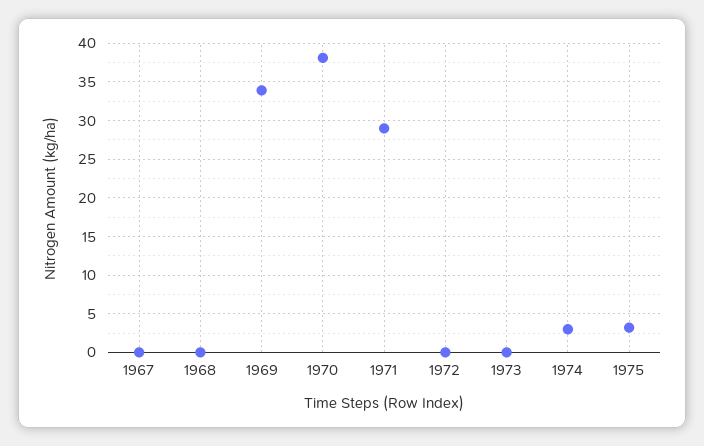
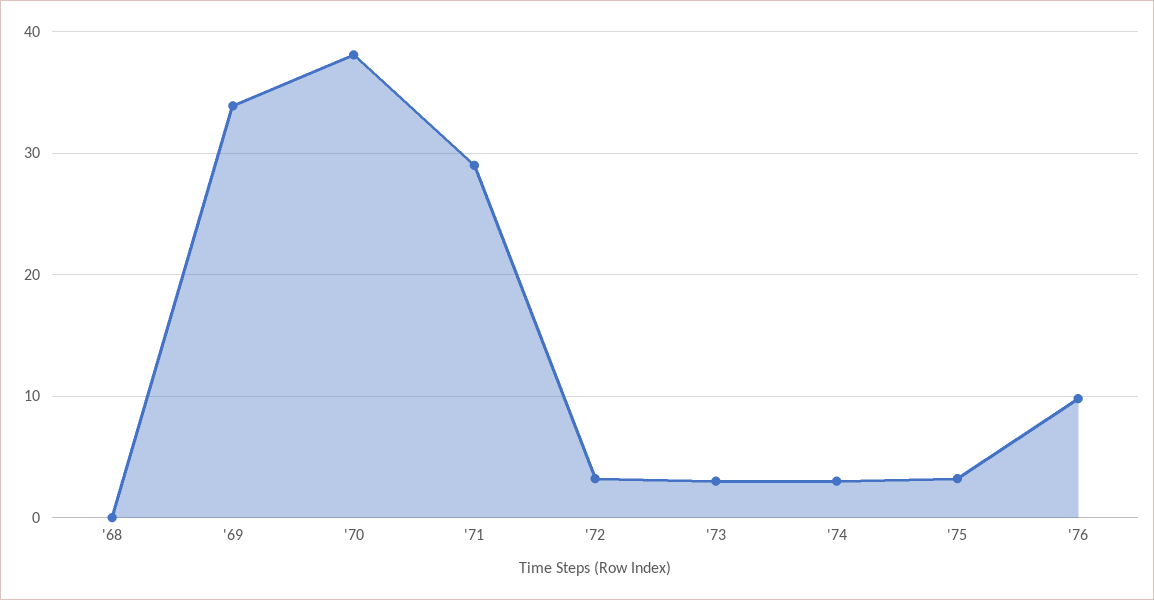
1967: 0 -> none
1972: 0 -> 3
1973: 0 -> 3
'76: none -> 10

